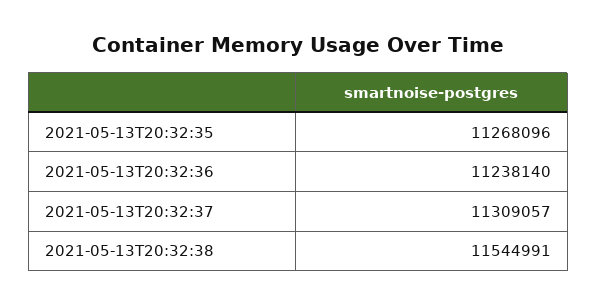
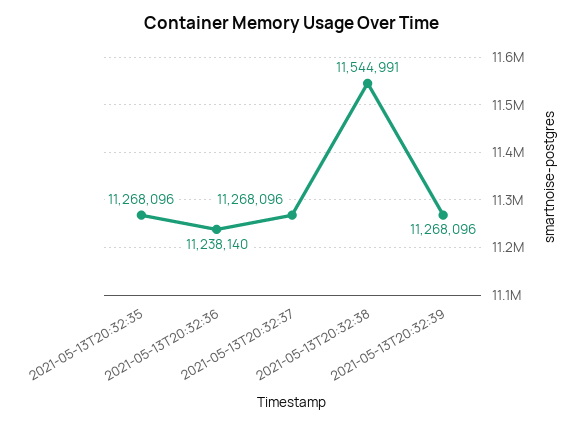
2021-05-13T20:32:37: 11309057 -> 11268096
2021-05-13T20:32:39: none -> 11268096

